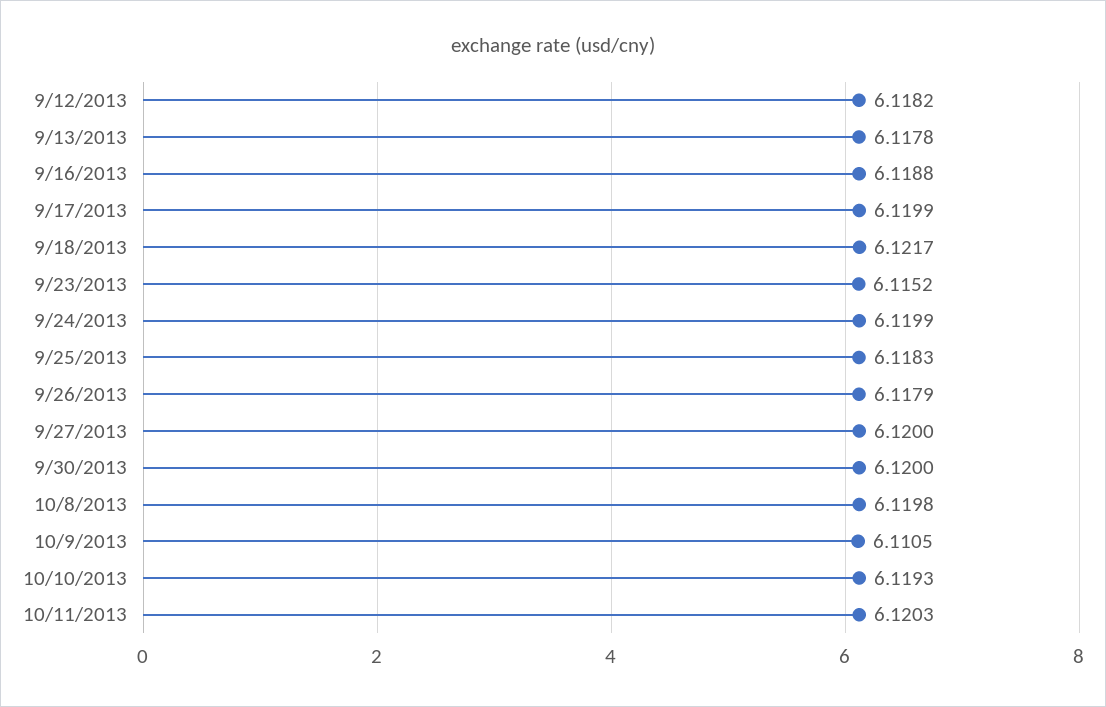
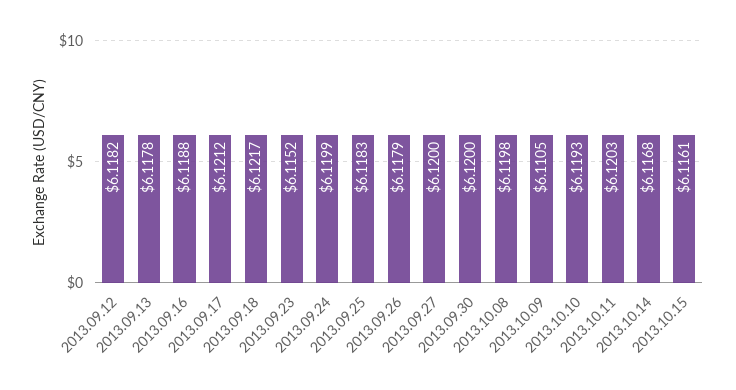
9/17/2013: 6.1199 -> 6.1212
2013.10.14: none -> 6.1168
2013.10.15: none -> 6.1161

